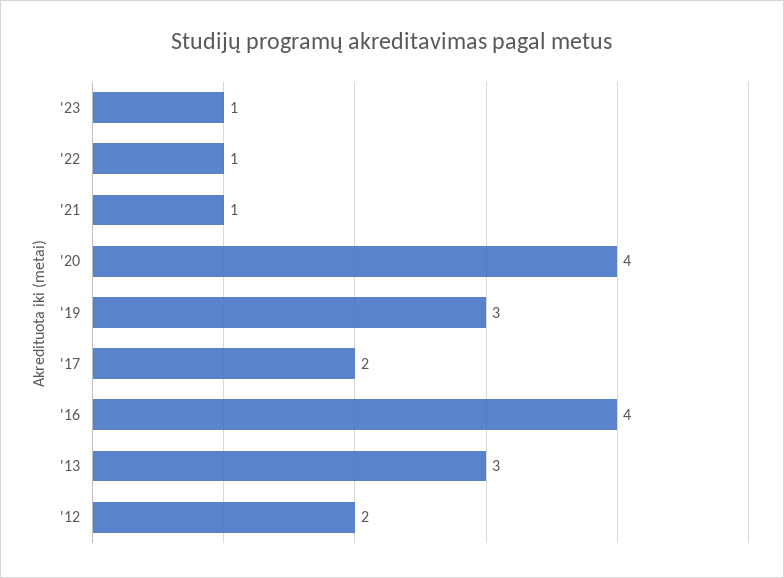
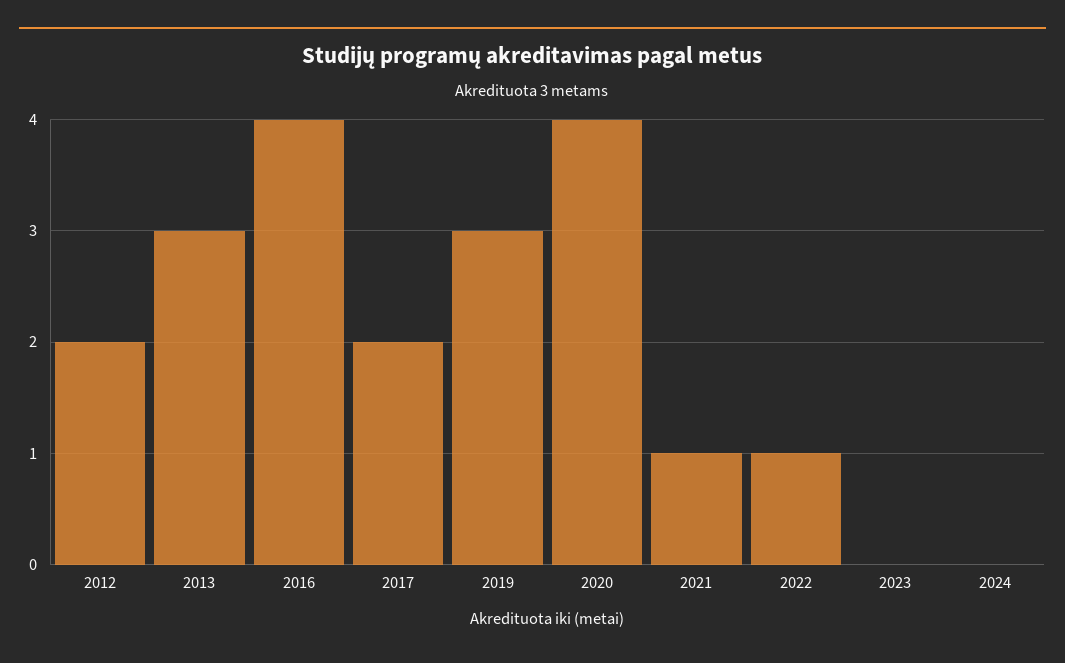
'23: 1 -> 0
2024: none -> 0

